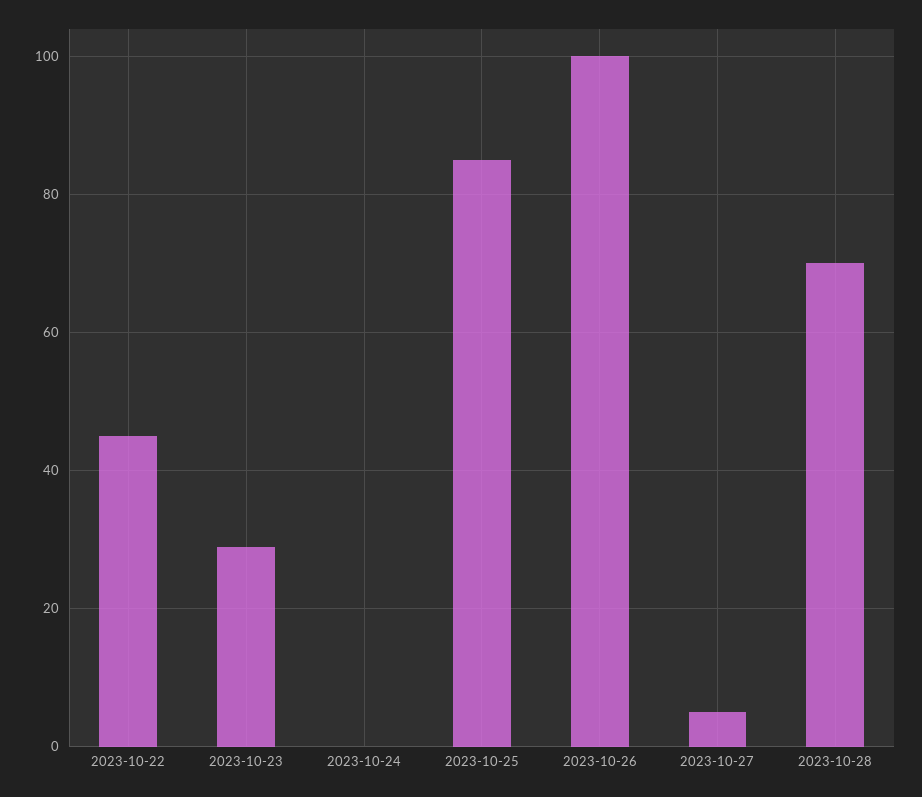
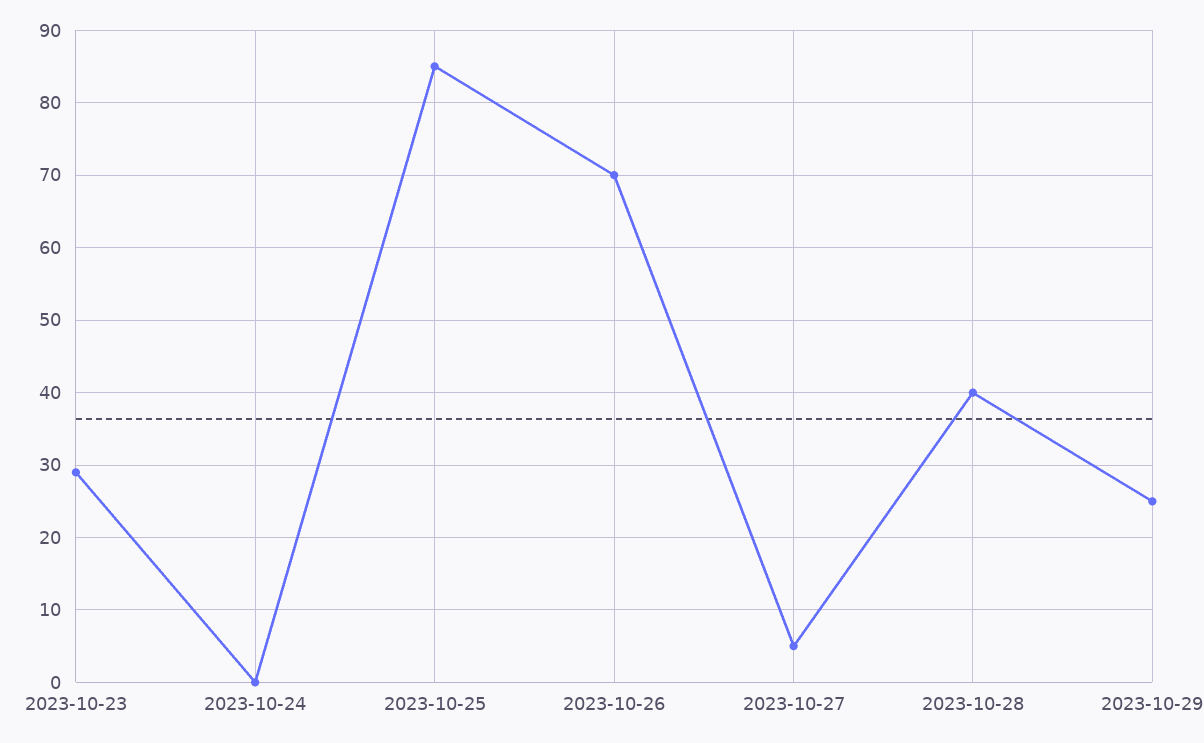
2023-10-22: 45 -> none
2023-10-26: 100 -> 70
2023-10-28: 70 -> 40
2023-10-29: none -> 25

